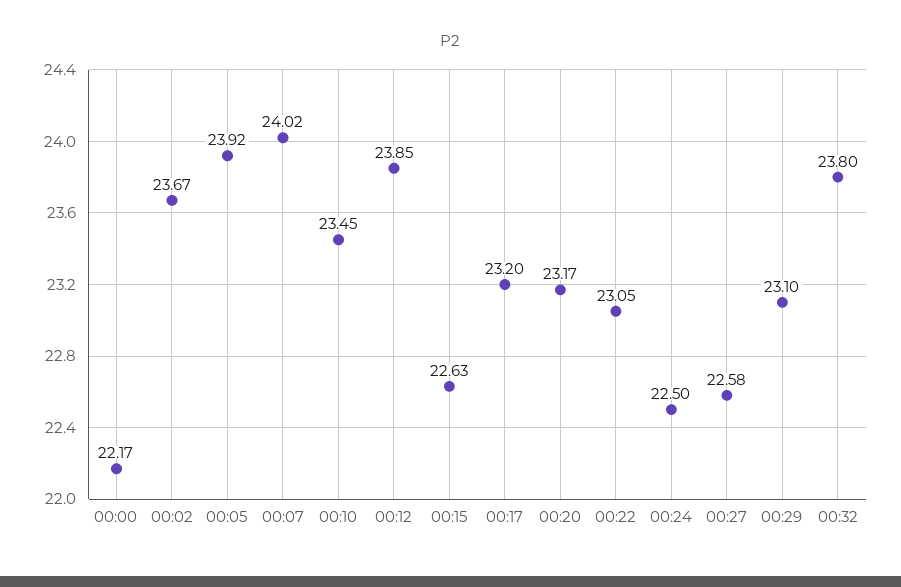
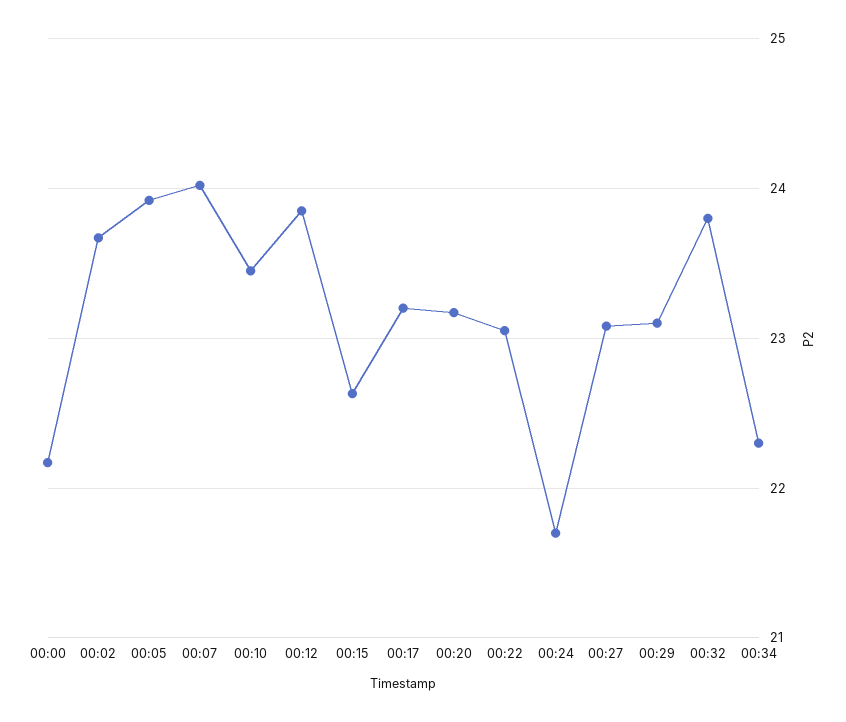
00:24: 22.5 -> 21.7
00:27: 22.58 -> 23.1
00:34: none -> 22.3

